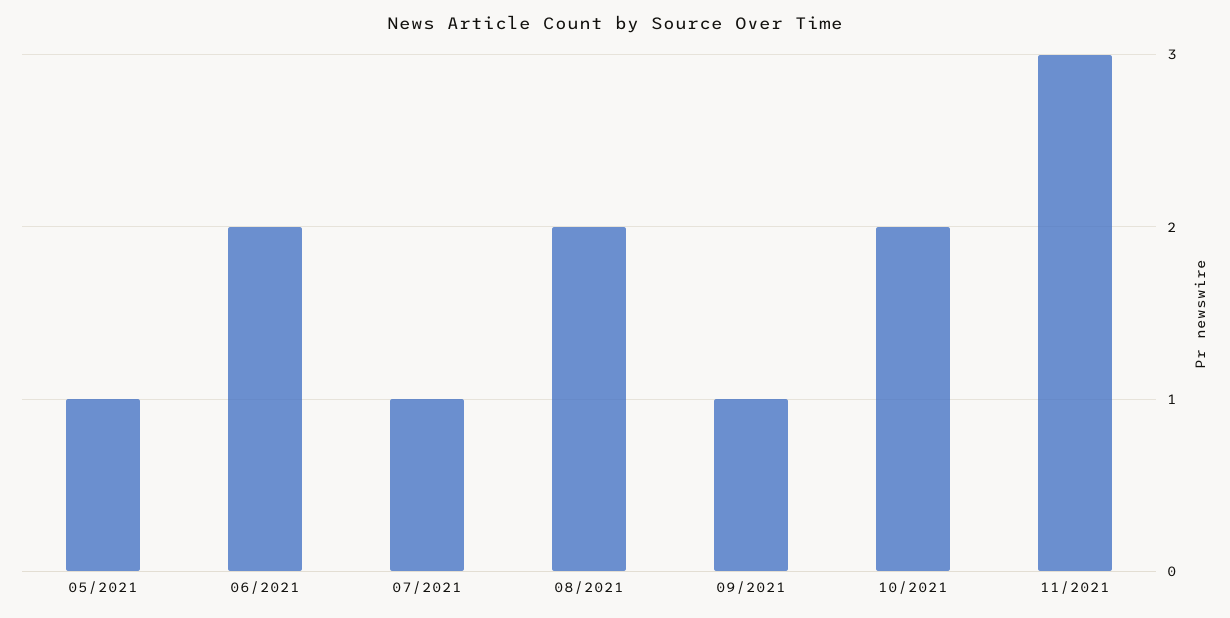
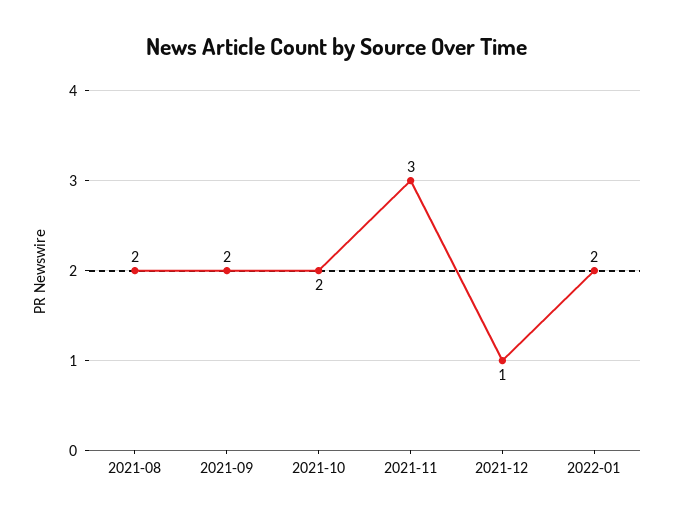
05/2021: 1 -> none
06/2021: 2 -> none
07/2021: 1 -> none
09/2021: 1 -> 2
2021-12: none -> 1
2022-01: none -> 2

